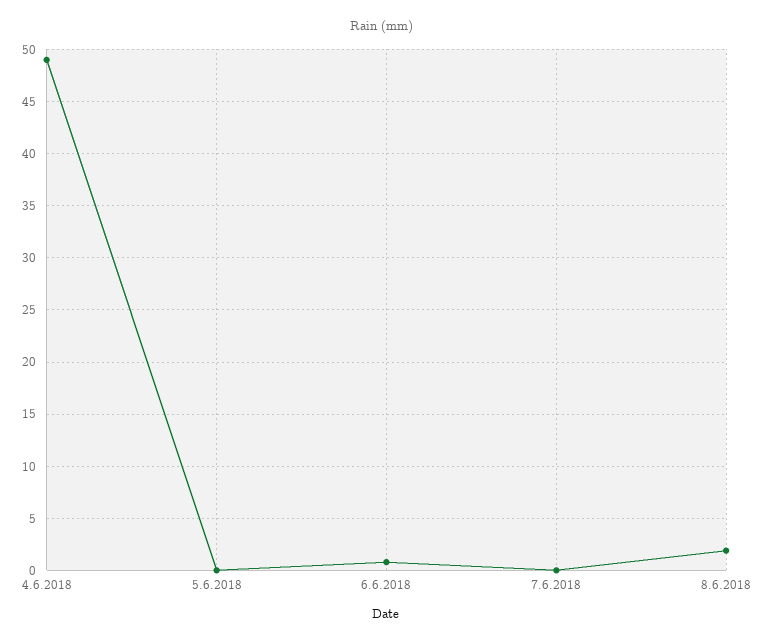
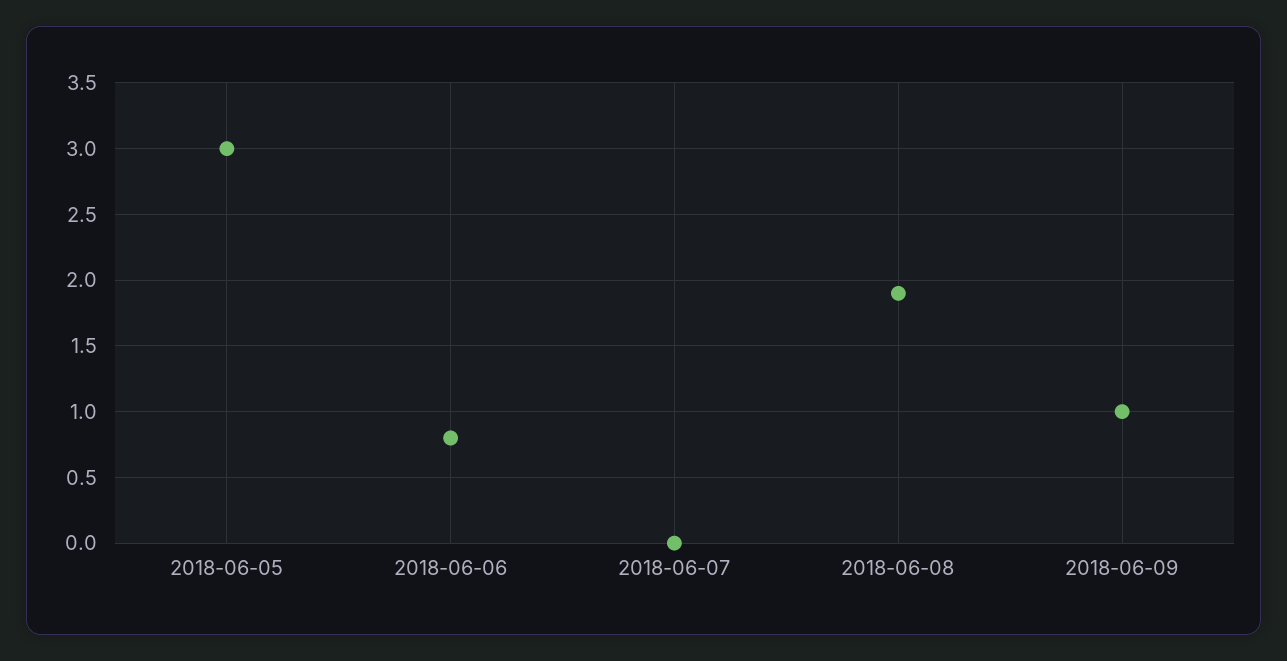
4.6.2018: 49 -> none
5.6.2018: 0 -> 3
2018-06-09: none -> 1

